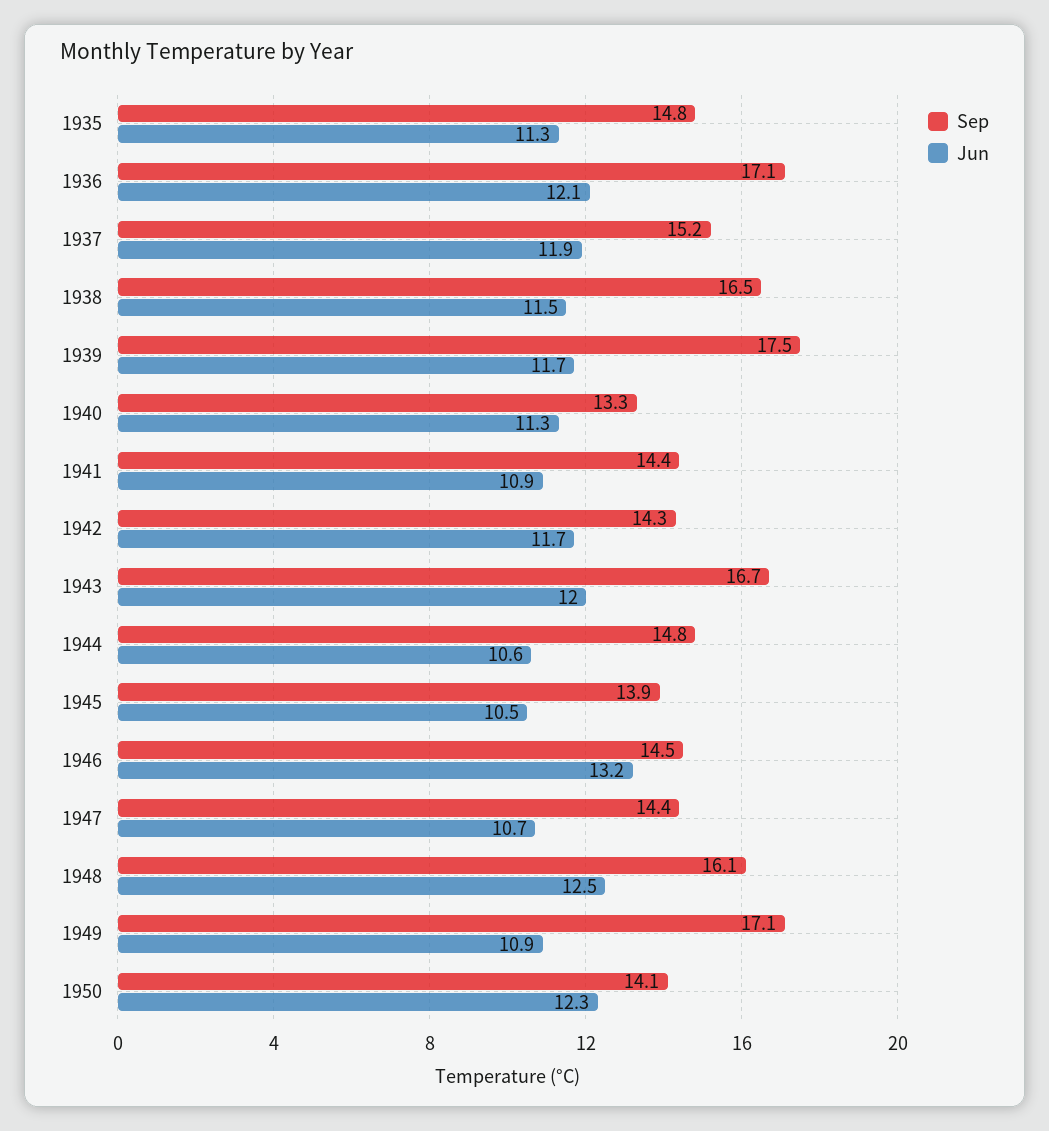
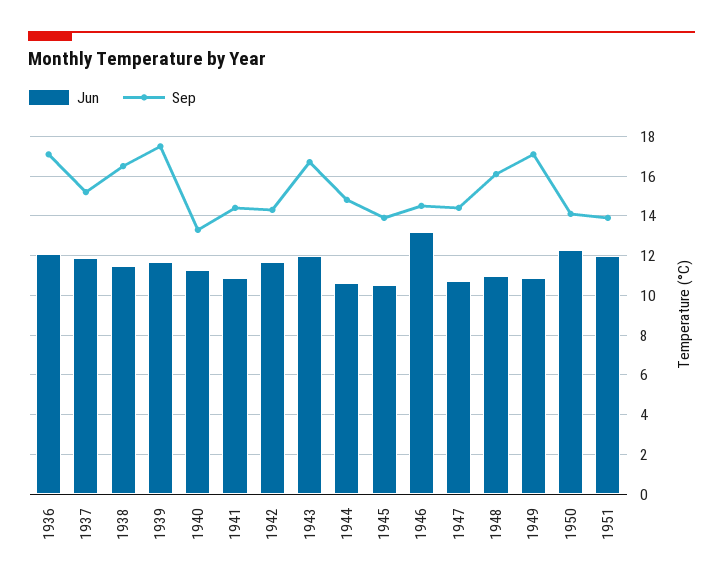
Sep, 1935: 14.8 -> none
Jun, 1935: 11.3 -> none
Jun, 1948: 12.5 -> 11
Jun, 1951: none -> 12
Sep, 1951: none -> 14

